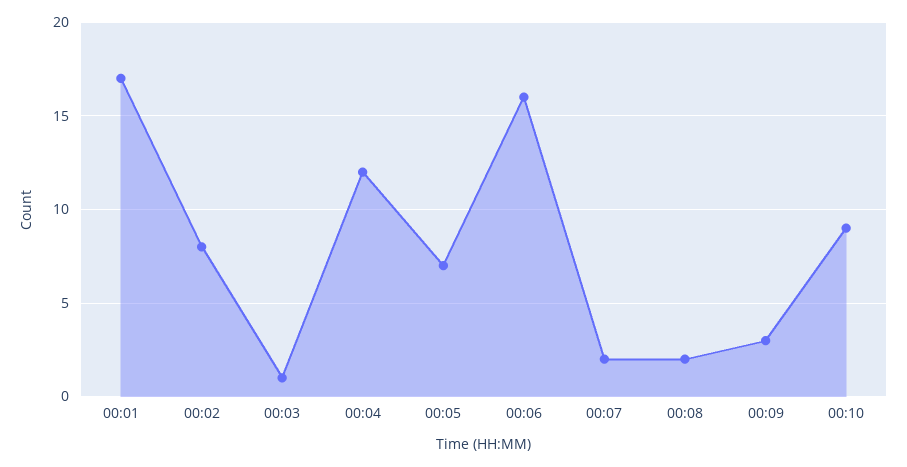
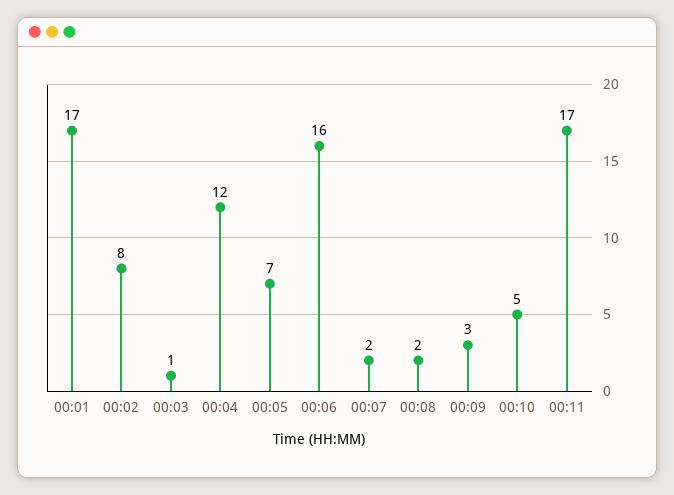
00:10: 9 -> 5
00:11: none -> 17

